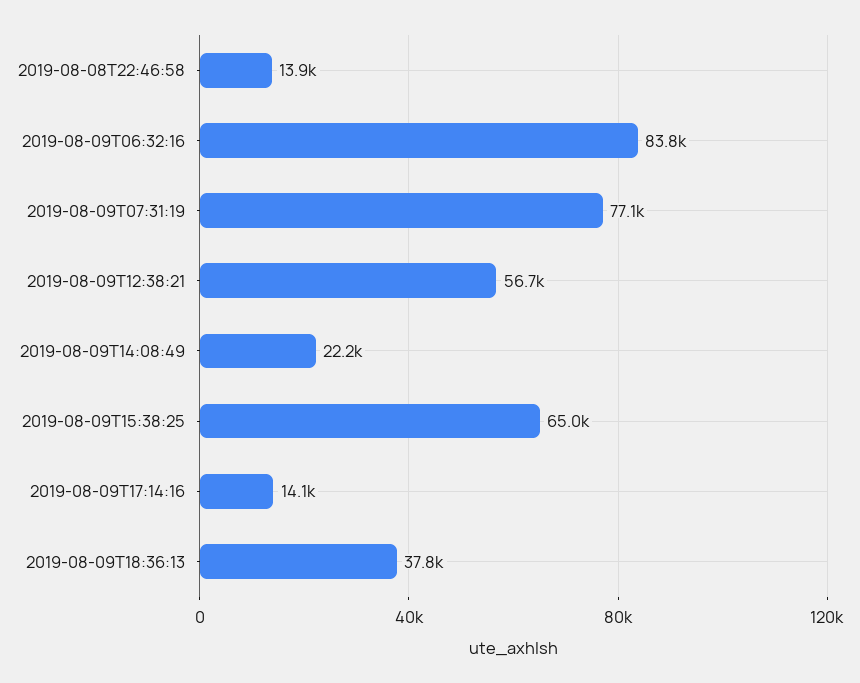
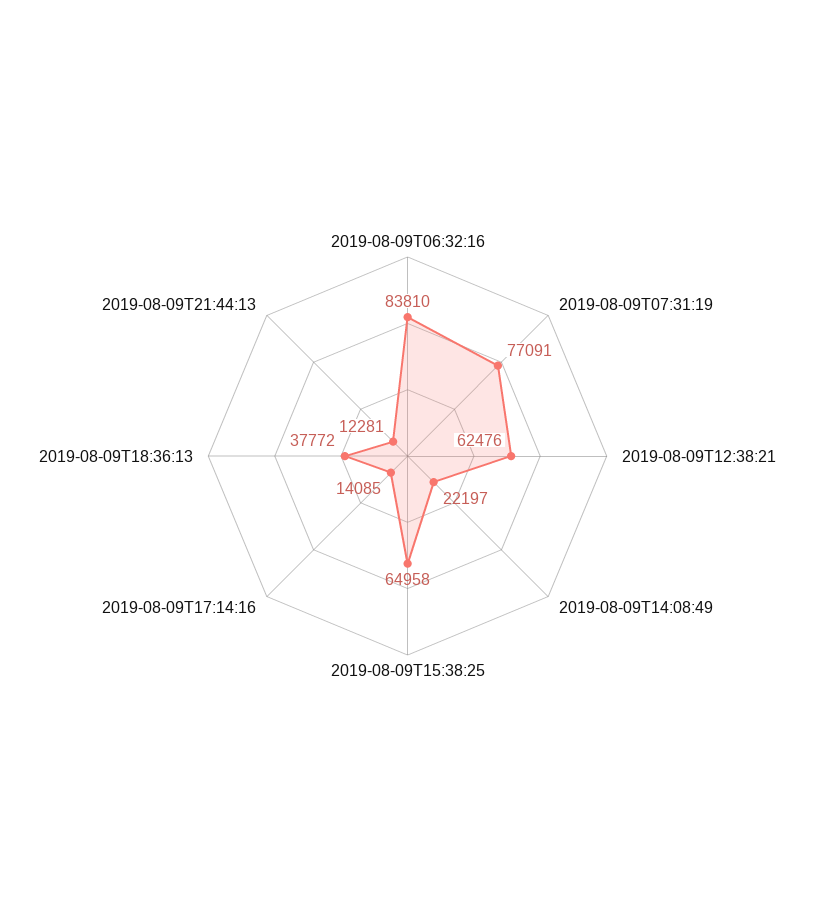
2019-08-08T22:46:58: 13900 -> none
2019-08-09T12:38:21: 56700 -> 62476
2019-08-09T21:44:13: none -> 12281

